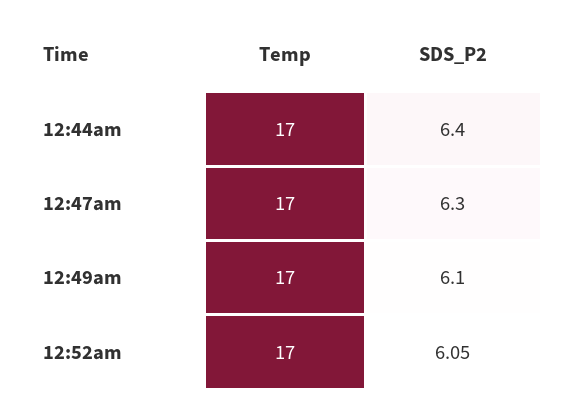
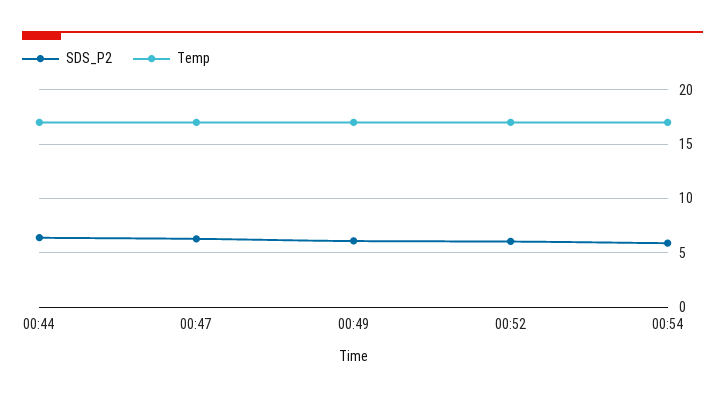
SDS_P2, 00:54: none -> 6
Temp, 00:54: none -> 17

